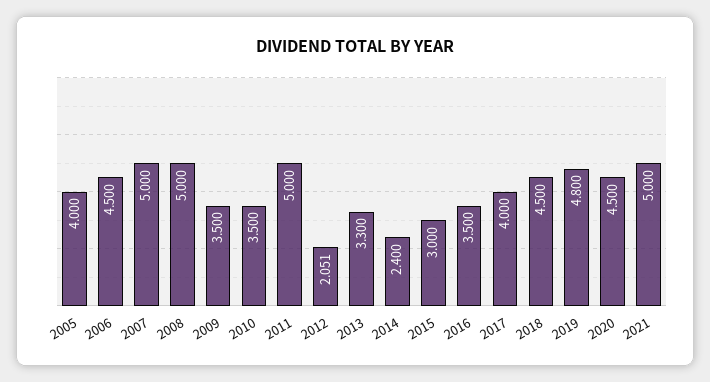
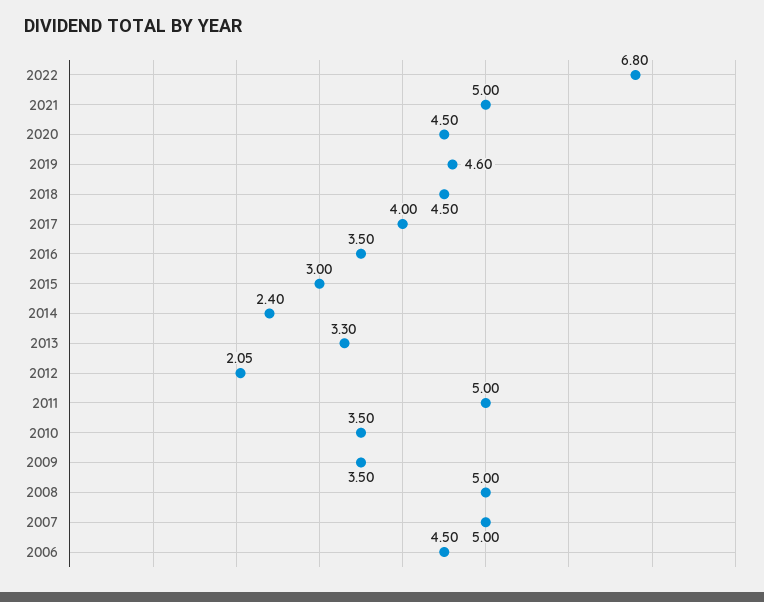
2005: 4 -> none
2019: 4.8 -> 4.6
2022: none -> 6.8

